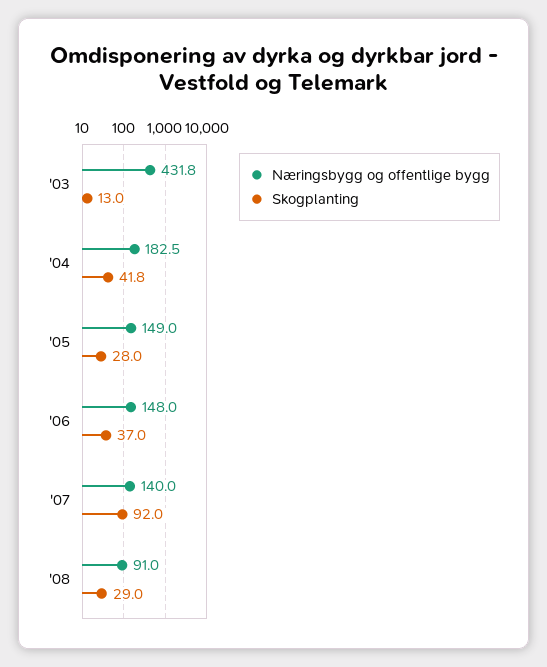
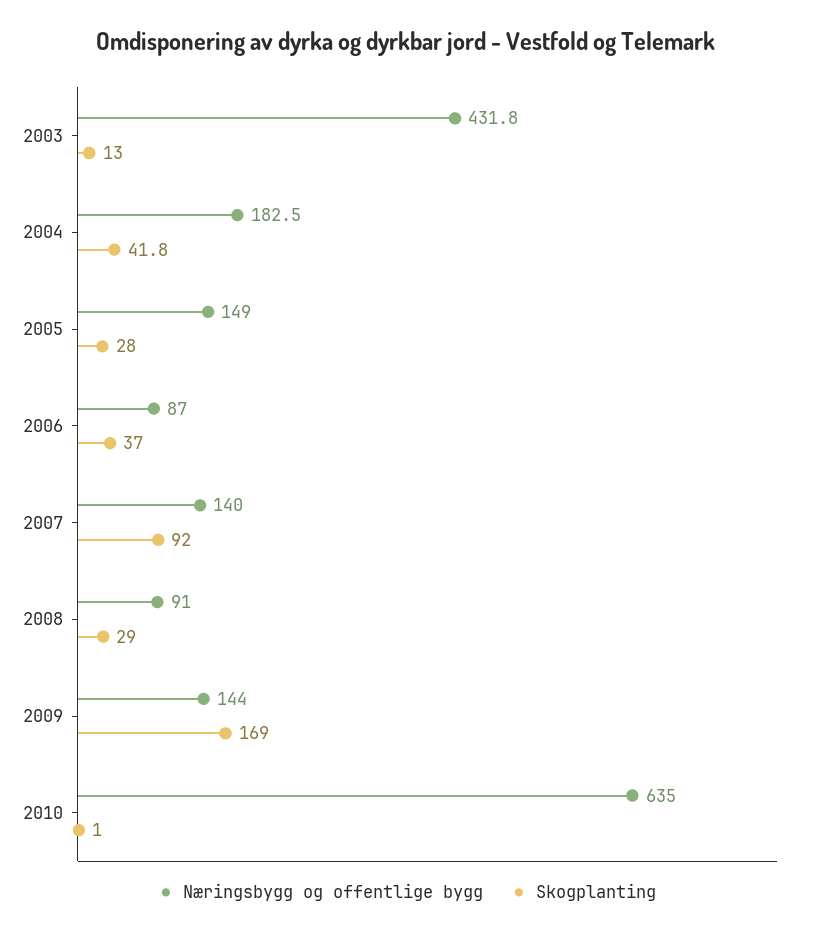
Næringsbygg og offentlige bygg, '06: 148 -> 87
Næringsbygg og offentlige bygg, 2009: none -> 144
Skogplanting, 2009: none -> 169
Næringsbygg og offentlige bygg, 2010: none -> 635
Skogplanting, 2010: none -> 1

